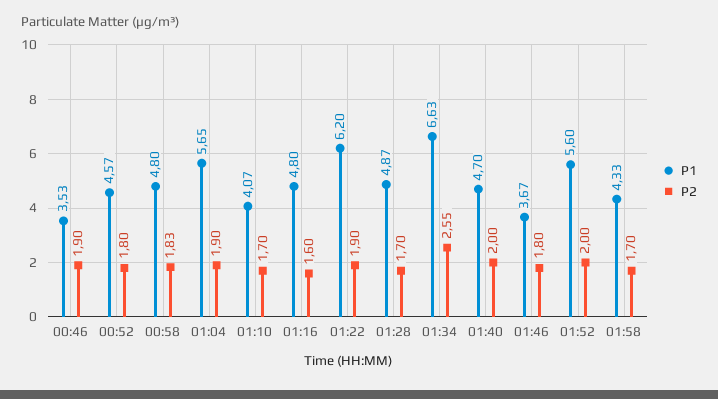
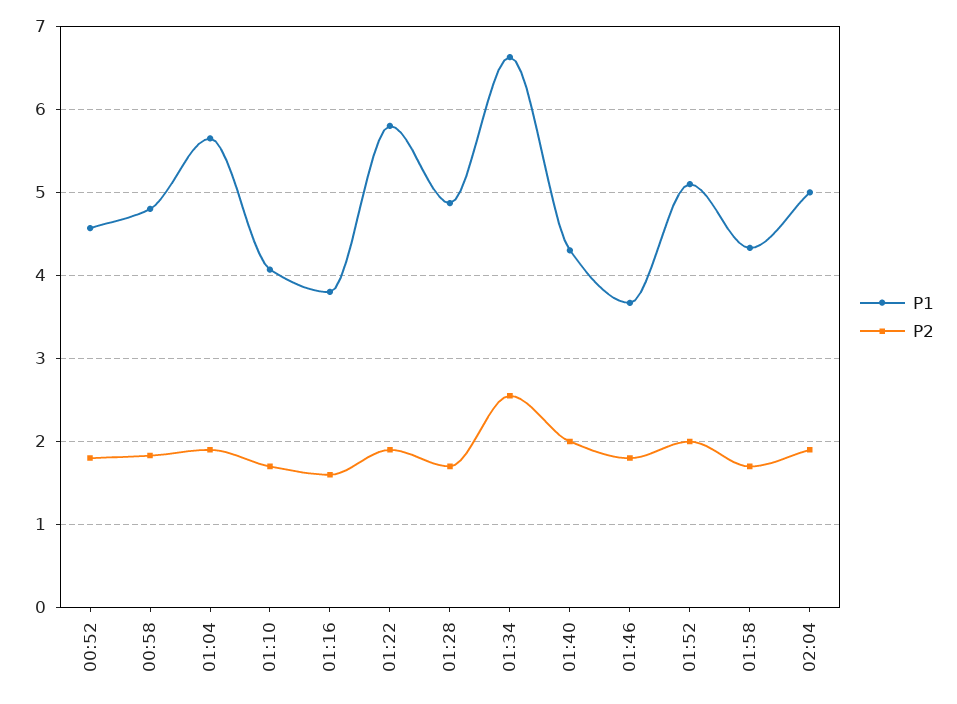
P1, 00:46: 3.53 -> none
P2, 00:46: 1.9 -> none
P1, 01:16: 4.8 -> 3.8
P1, 01:22: 6.2 -> 5.8
P1, 01:40: 4.7 -> 4.3
P1, 01:52: 5.6 -> 5.1
P1, 02:04: none -> 5
P2, 02:04: none -> 1.9

